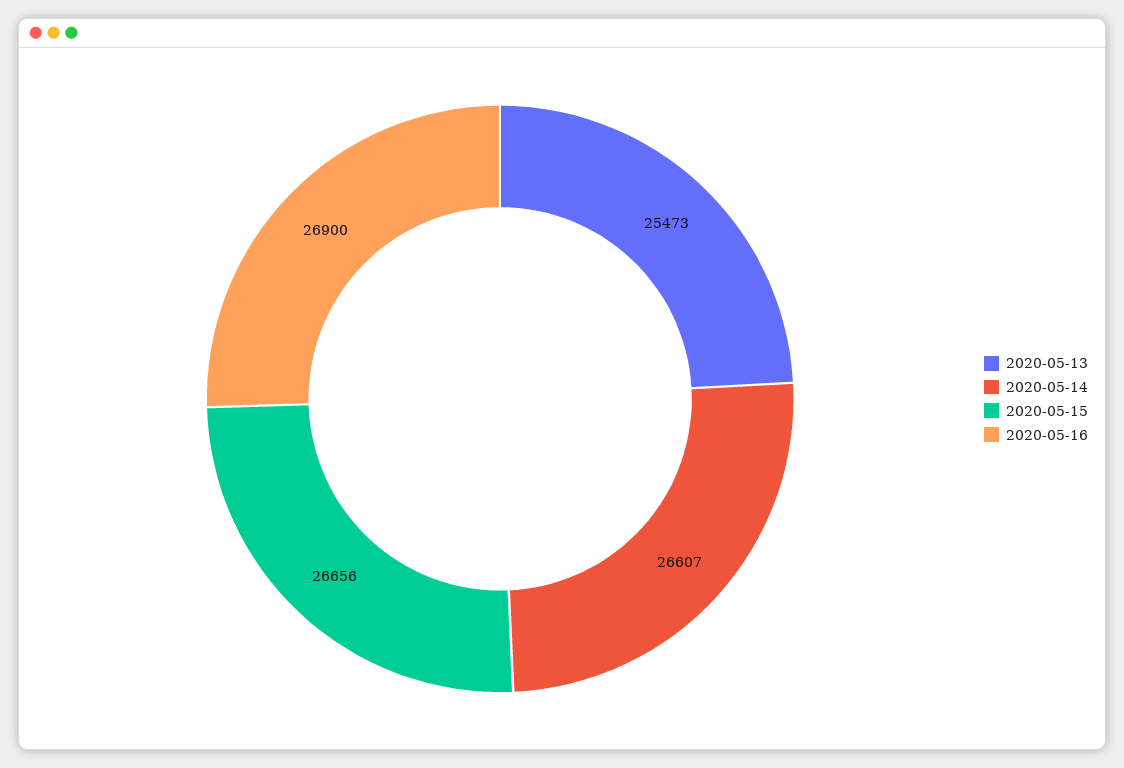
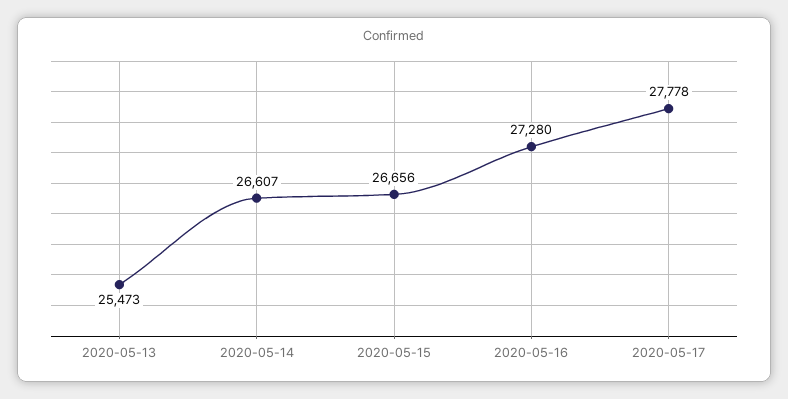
2020-05-16: 26900 -> 27280
2020-05-17: none -> 27778

